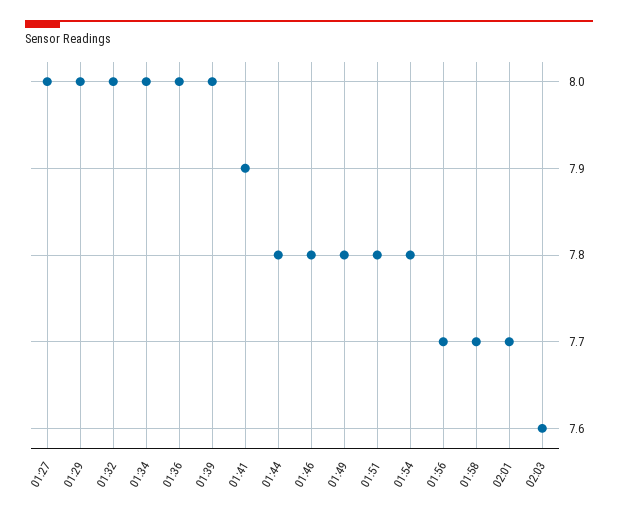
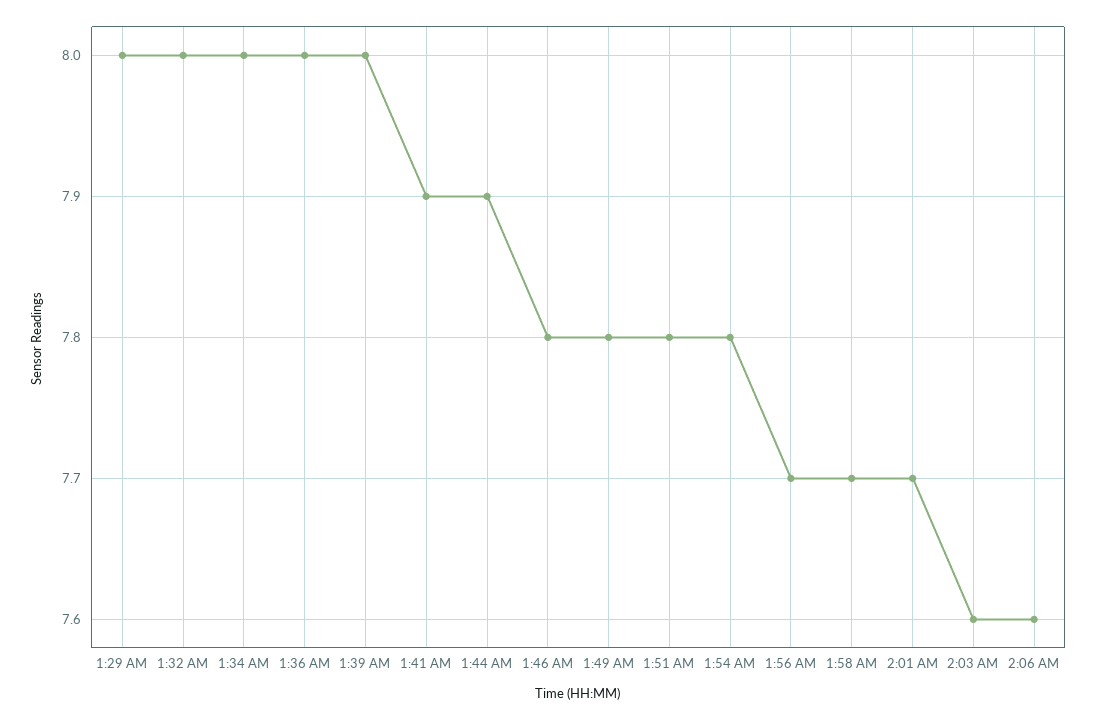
01:27: 8 -> none
01:44: 7.8 -> 7.9
2:06 AM: none -> 7.6

